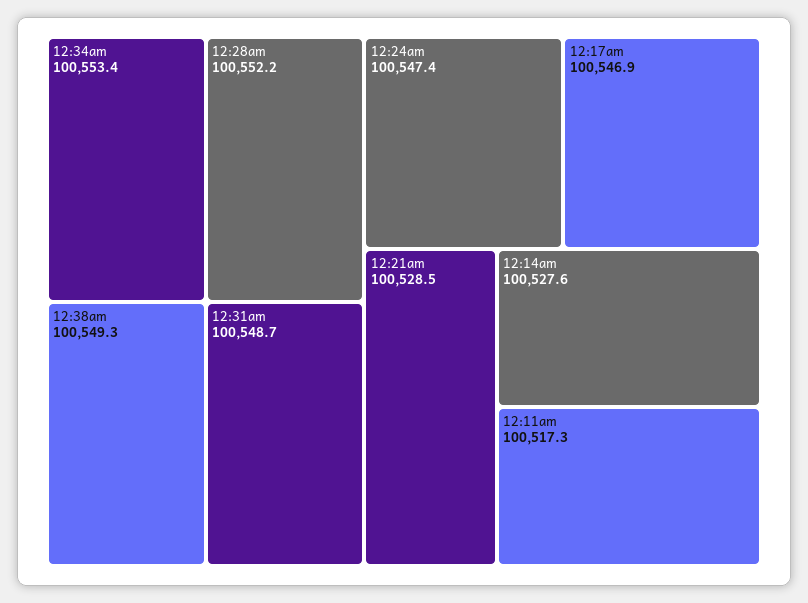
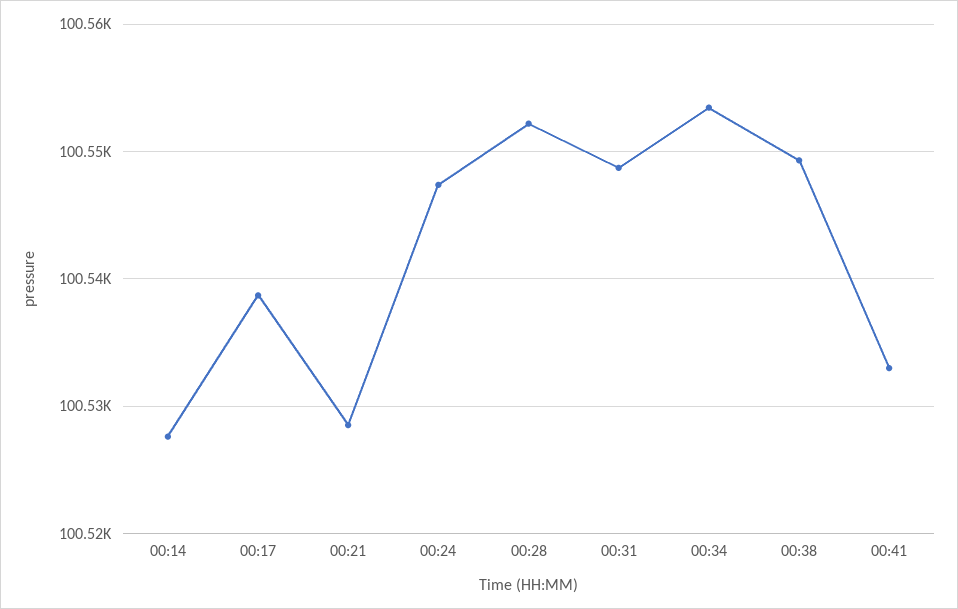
12:17am: 100546.9 -> 100539
12:11am: 100517.3 -> none
00:41: none -> 100533

